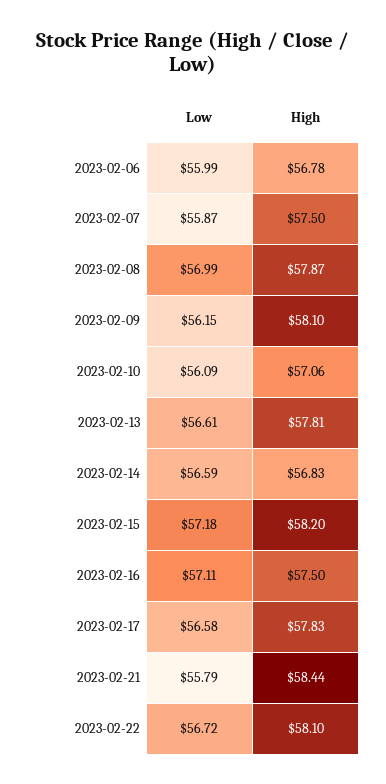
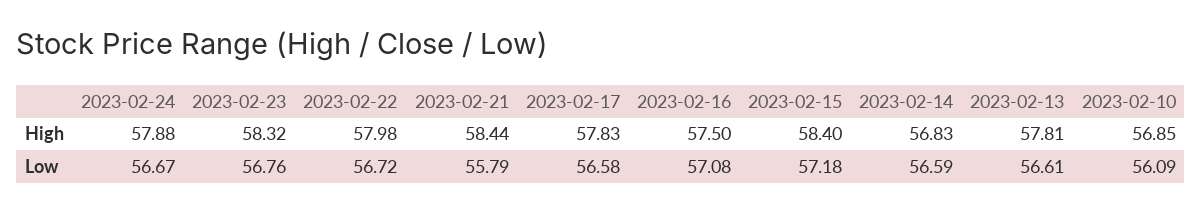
Low, 2023-02-06: 55.99 -> none
High, 2023-02-06: 56.78 -> none
Low, 2023-02-07: 55.87 -> none
High, 2023-02-07: 57.5 -> none
Low, 2023-02-08: 56.99 -> none
High, 2023-02-08: 57.87 -> none
Low, 2023-02-09: 56.15 -> none
High, 2023-02-09: 58.1 -> none
High, 2023-02-10: 57.06 -> 56.85
High, 2023-02-15: 58.2 -> 58.4
Low, 2023-02-16: 57.11 -> 57.08
High, 2023-02-22: 58.1 -> 57.98
High, 2023-02-24: none -> 57.88
High, 2023-02-23: none -> 58.32
Low, 2023-02-24: none -> 56.67
Low, 2023-02-23: none -> 56.76

